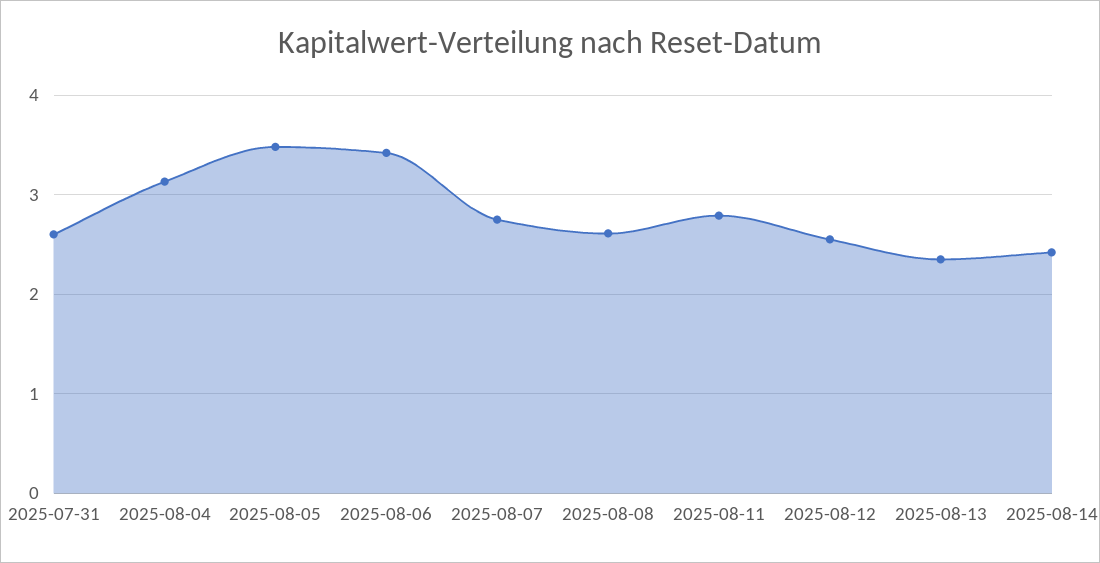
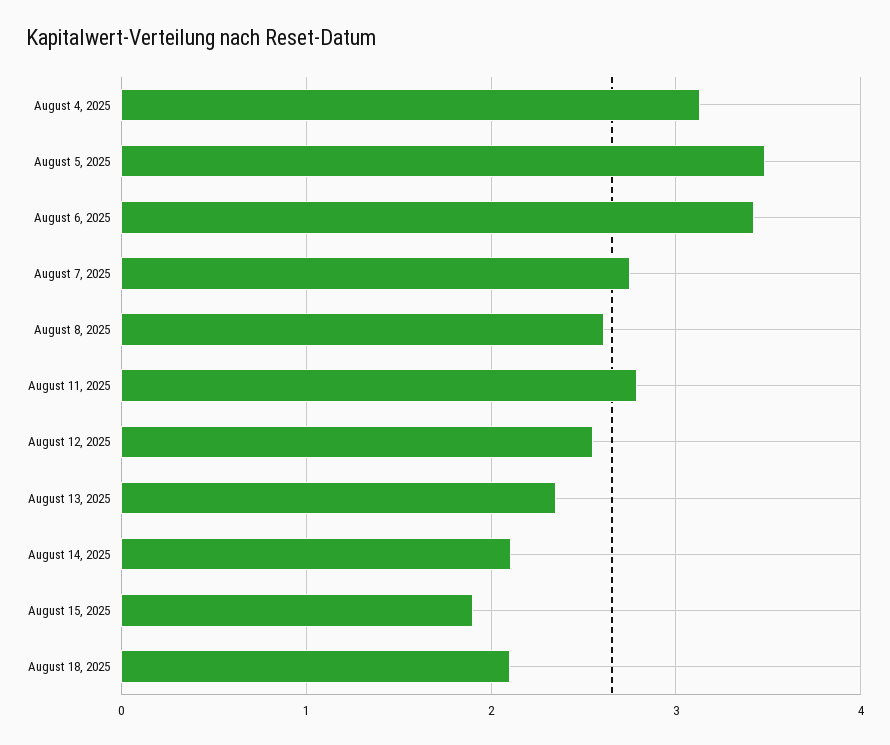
2025-07-31: 2.6 -> none
2025-08-14: 2.4 -> 2.1
August 15, 2025: none -> 1.9
August 18, 2025: none -> 2.1

